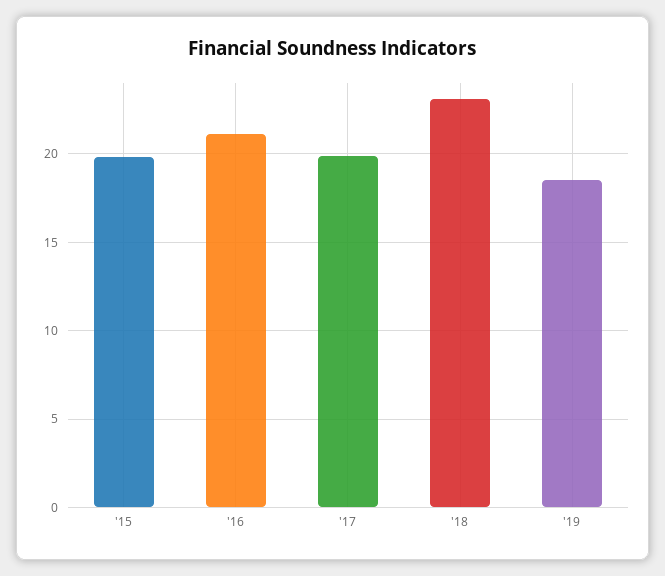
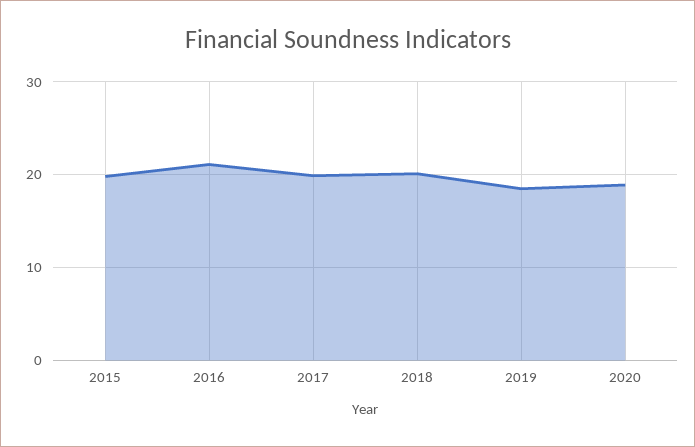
'18: 23 -> 20
2020: none -> 19

